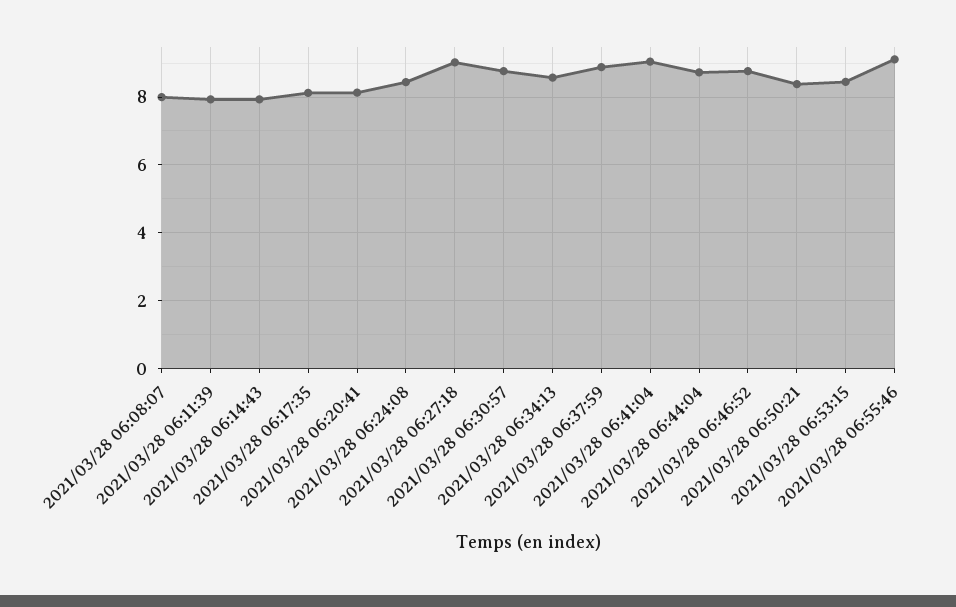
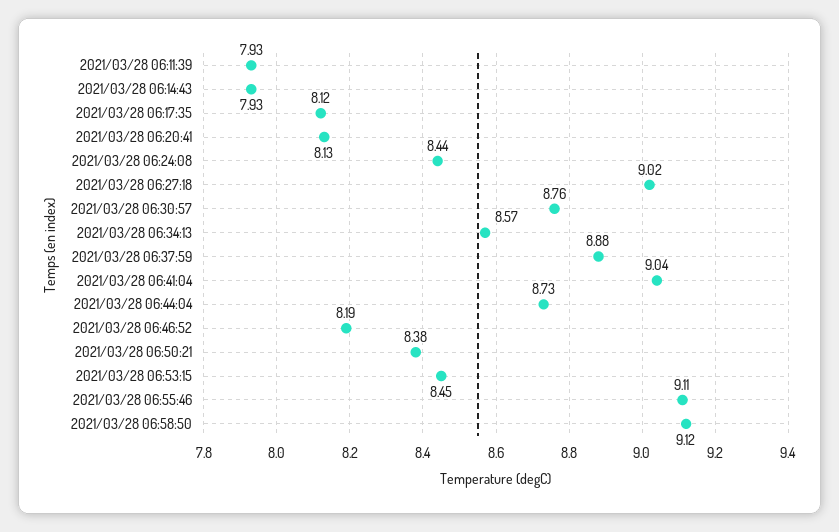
2021/03/28 06:08:07: 8 -> none
2021/03/28 06:46:52: 8.8 -> 8.19
2021/03/28 06:58:50: none -> 9.12

